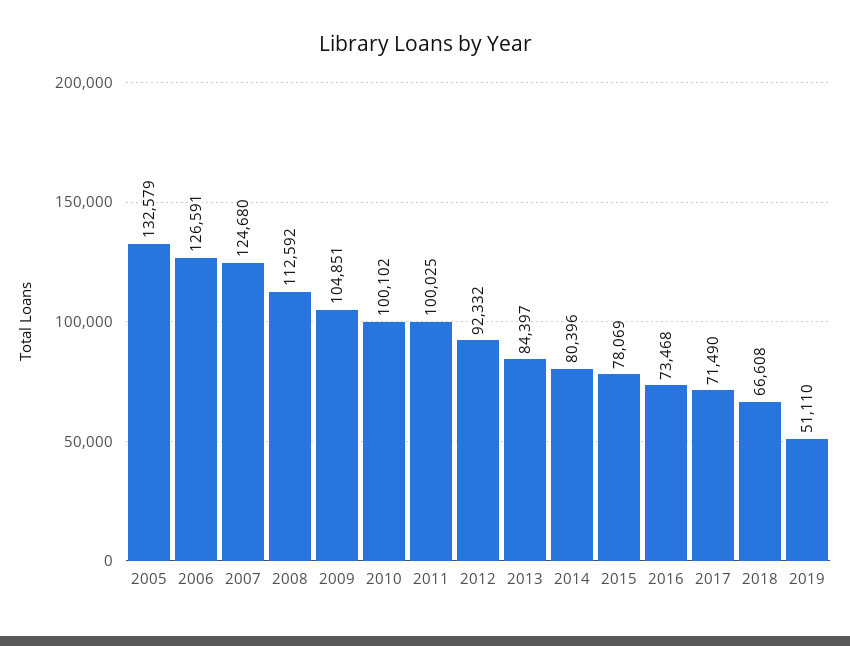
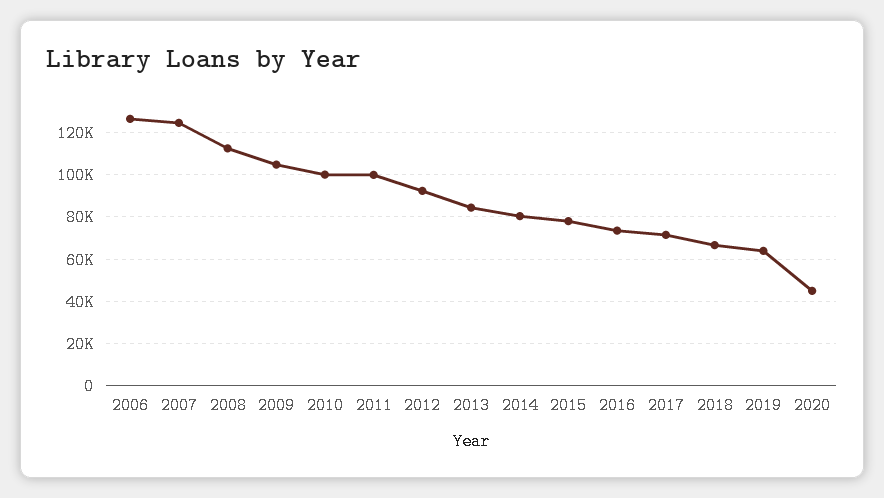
2005: 132579 -> none
2019: 51110 -> 65000
2020: none -> 45000

